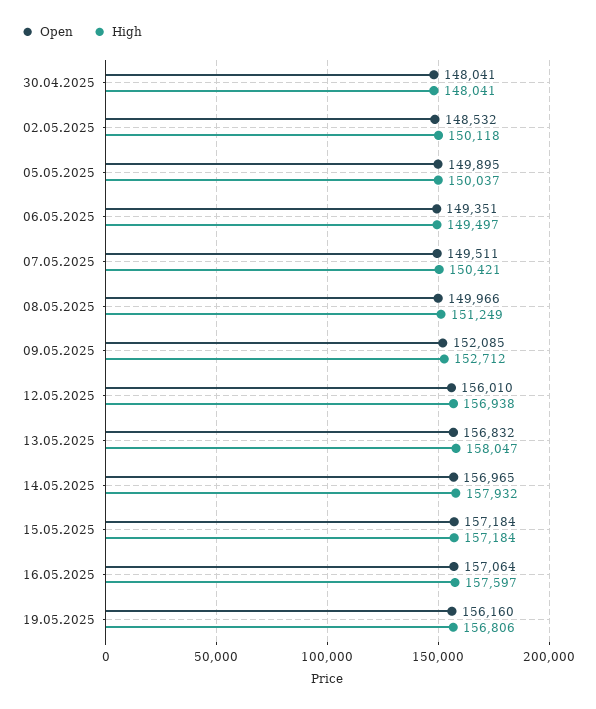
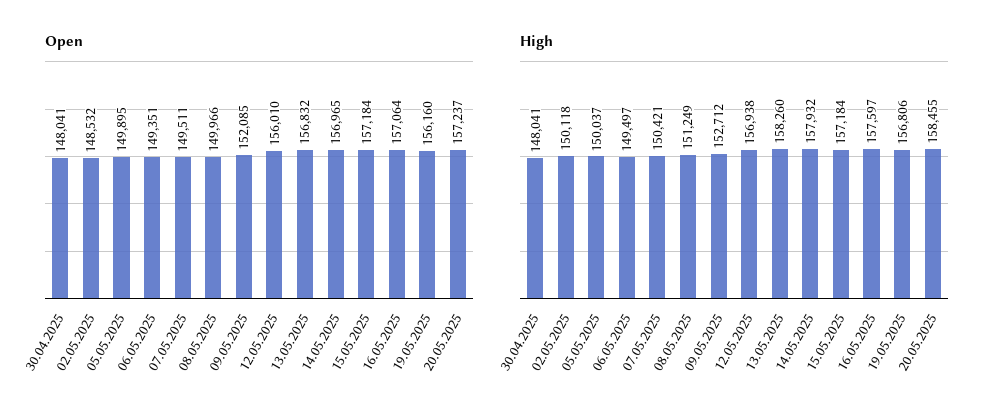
High, 13.05.2025: 158047 -> 158260
Open, 20.05.2025: none -> 157237
High, 20.05.2025: none -> 158455

